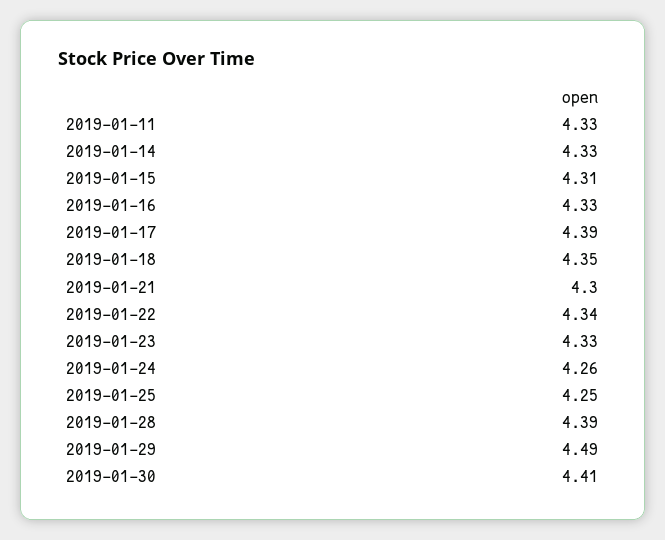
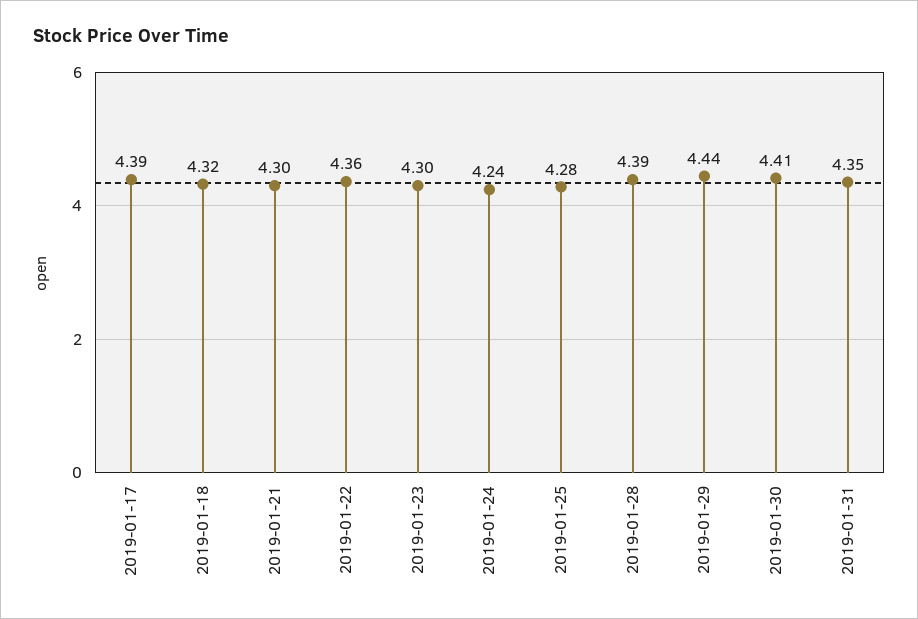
2019-01-11: 4.33 -> none
2019-01-14: 4.33 -> none
2019-01-15: 4.31 -> none
2019-01-16: 4.33 -> none
2019-01-18: 4.35 -> 4.32
2019-01-22: 4.34 -> 4.36
2019-01-23: 4.33 -> 4.3
2019-01-24: 4.26 -> 4.24
2019-01-25: 4.25 -> 4.28
2019-01-29: 4.49 -> 4.44
2019-01-31: none -> 4.35

